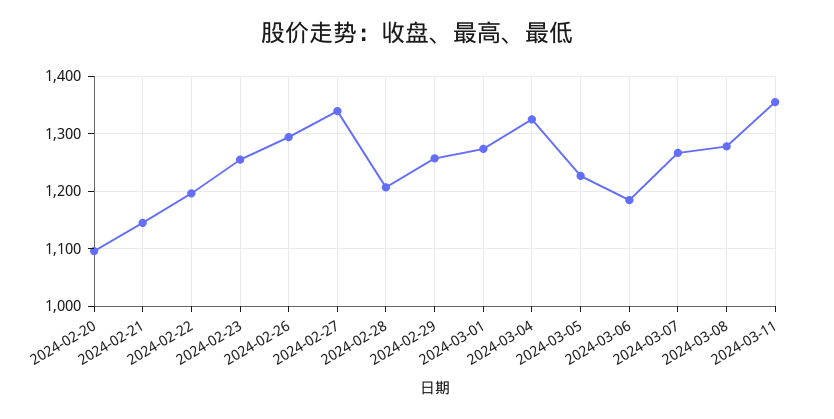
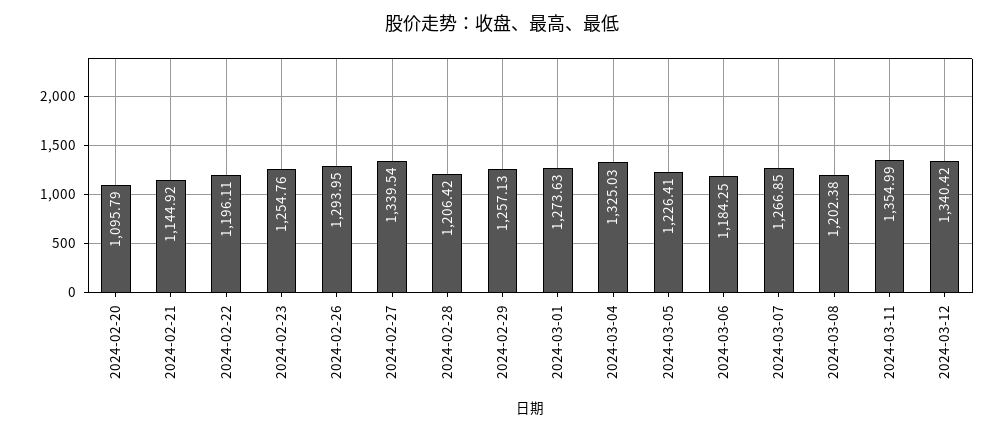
2024-03-08: 1280 -> 1202.38
2024-03-12: none -> 1340.42

